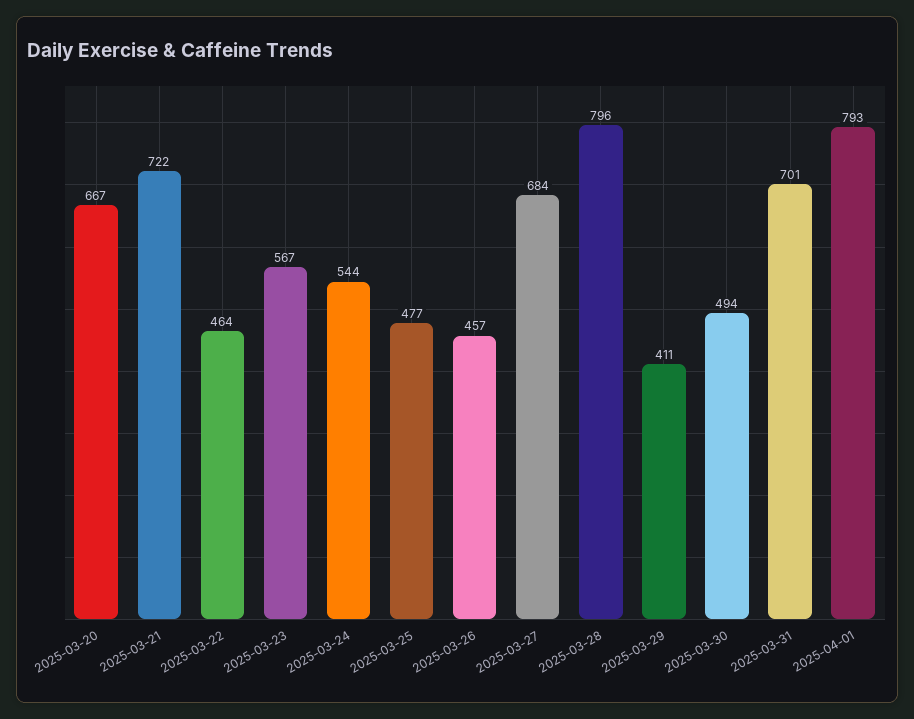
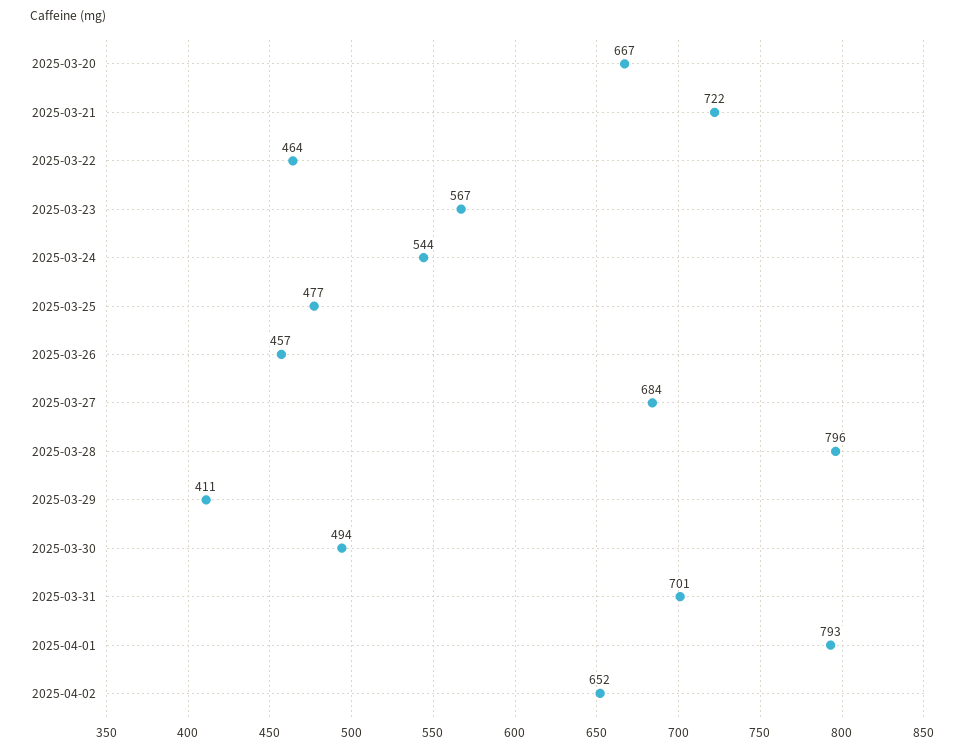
2025-04-02: none -> 652

